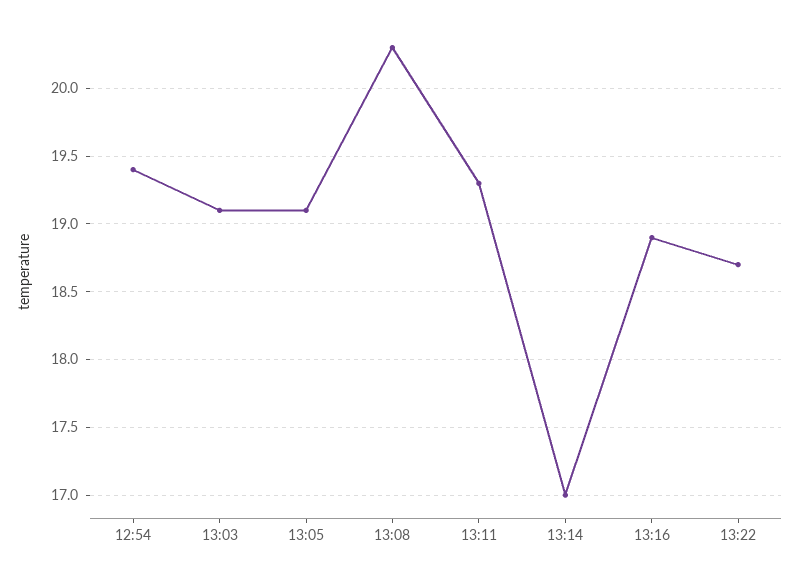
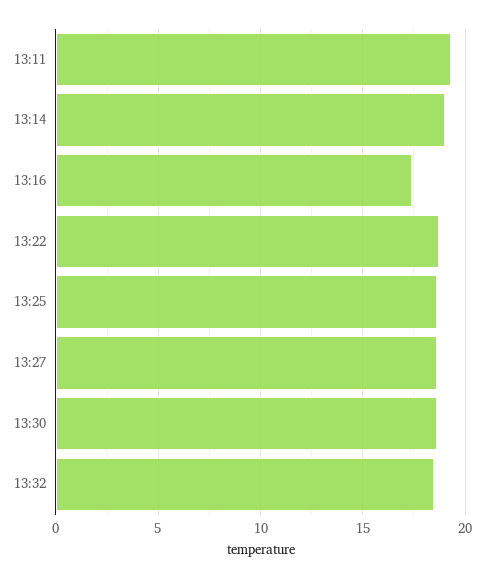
12:54: 19.4 -> none
13:03: 19.1 -> none
13:05: 19.1 -> none
13:08: 20.3 -> none
13:14: 17 -> 19
13:16: 18.9 -> 17.5
13:25: none -> 18.5
13:27: none -> 18.5
13:30: none -> 18.5
13:32: none -> 18.5

